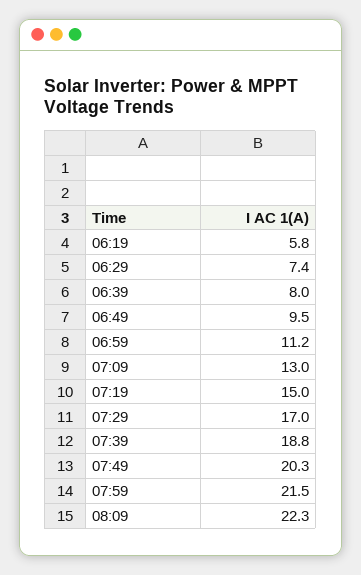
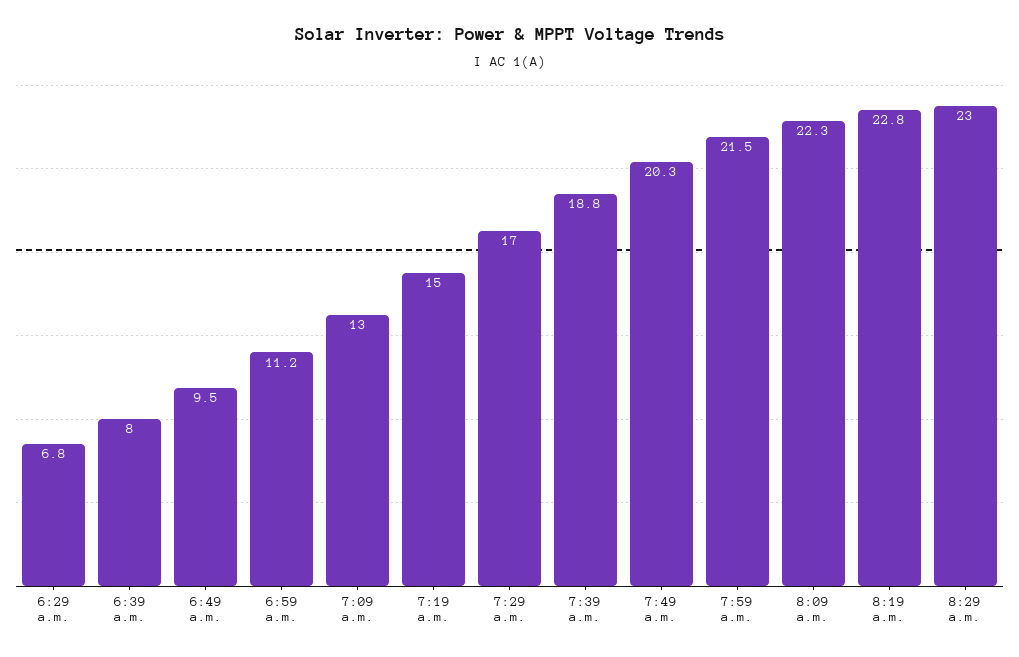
06:19: 5.8 -> none
06:29: 7.4 -> 6.8
8:19 a.m.: none -> 22.8
8:29 a.m.: none -> 23

